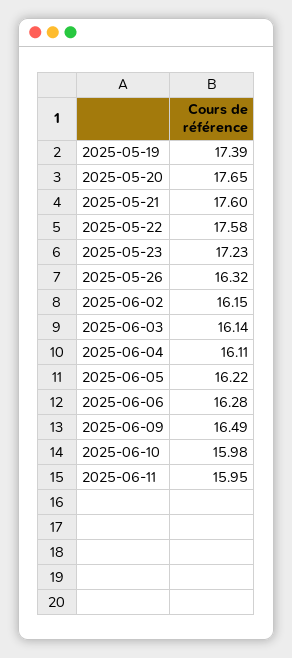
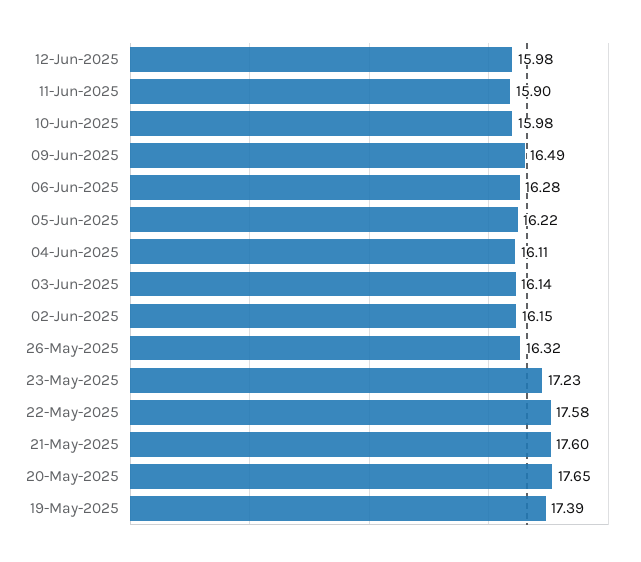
2025-06-11: 15.95 -> 15.9
12-Jun-2025: none -> 15.98

